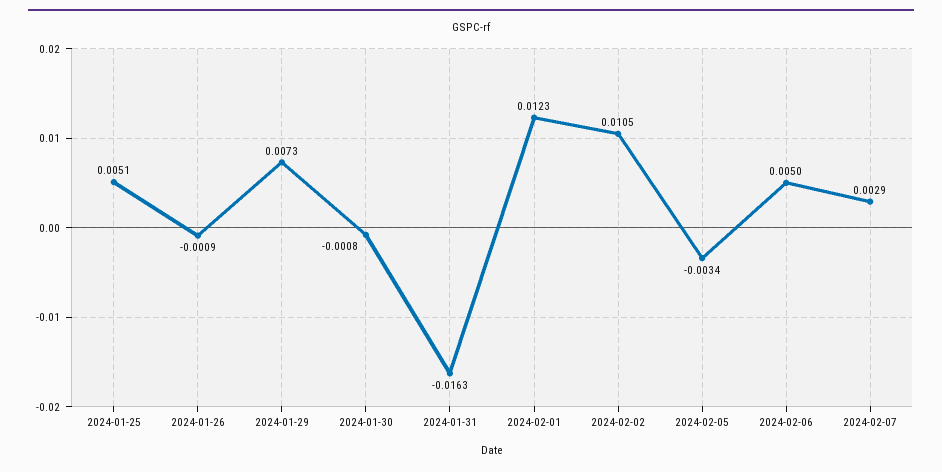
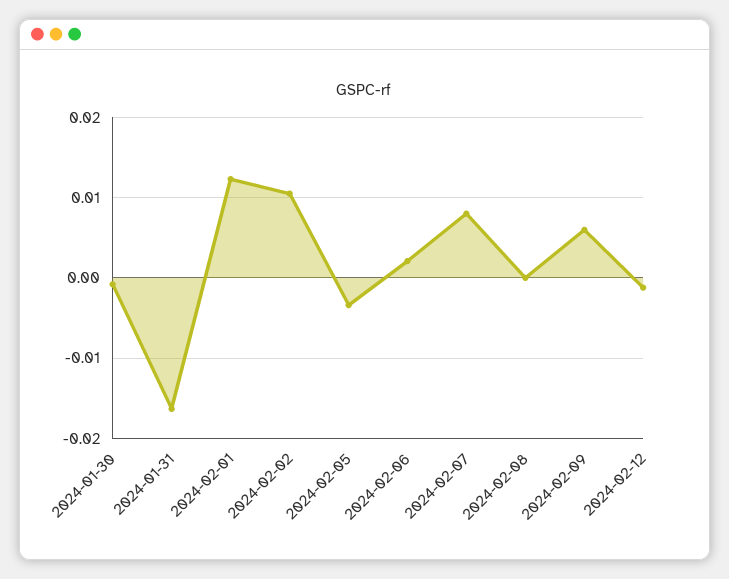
2024-01-25: 0.0051 -> none
2024-01-26: -0.0009 -> none
2024-01-29: 0.0073 -> none
2024-02-06: 0.005 -> 0.002
2024-02-07: 0.0029 -> 0.008
2024-02-08: none -> 0
2024-02-09: none -> 0.006
2024-02-12: none -> -0.001

